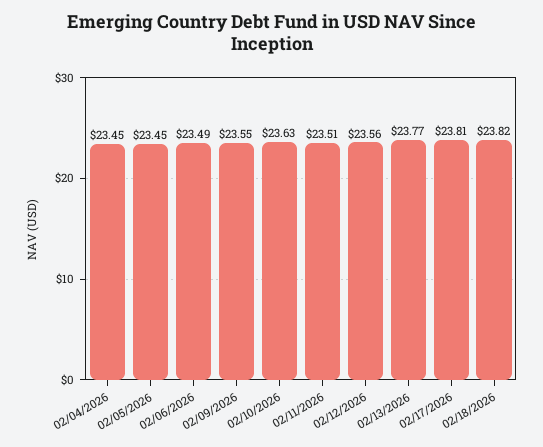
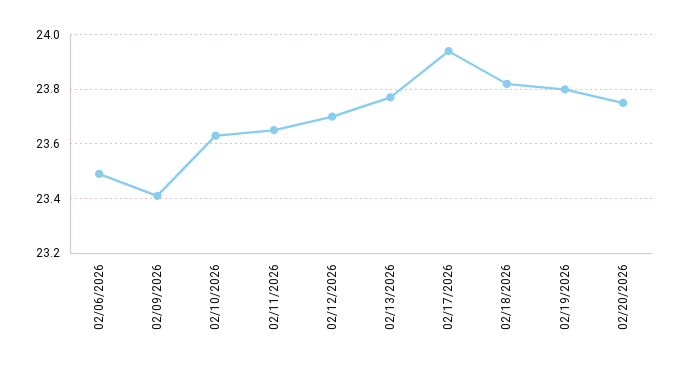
02/04/2026: 23.45 -> none
02/05/2026: 23.45 -> none
02/09/2026: 23.55 -> 23.4
02/11/2026: 23.51 -> 23.65
02/12/2026: 23.56 -> 23.7
02/17/2026: 23.81 -> 23.95
02/19/2026: none -> 23.8
02/20/2026: none -> 23.75

